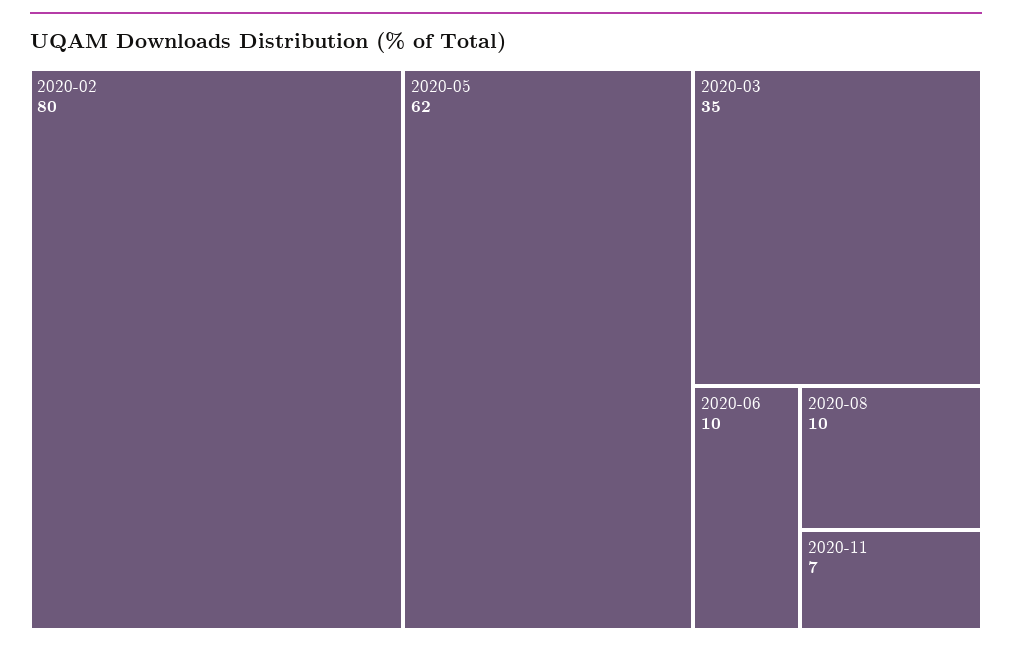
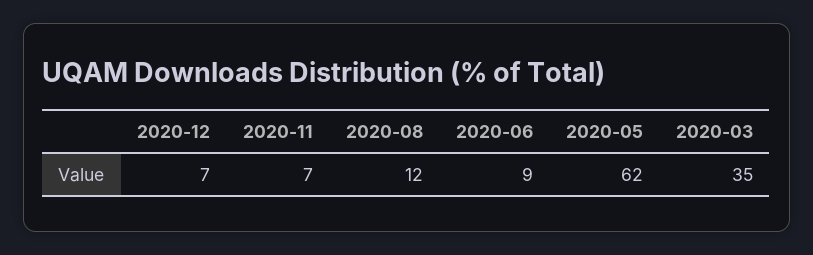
2020-02: 80 -> none
2020-06: 10 -> 9
2020-08: 10 -> 12
2020-12: none -> 7

